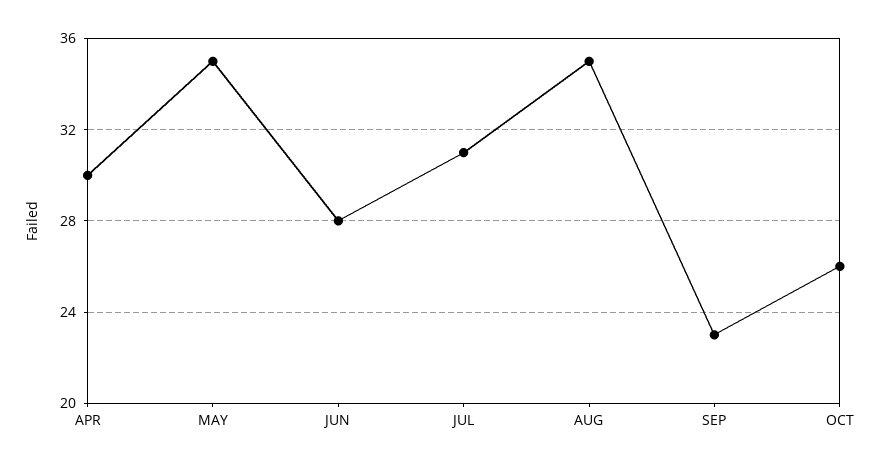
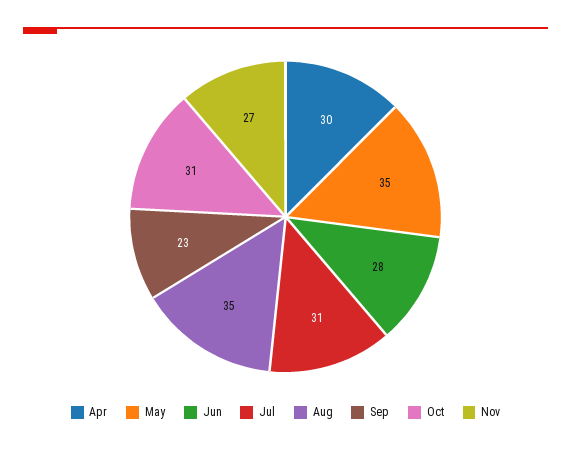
OCT: 26 -> 31
Nov: none -> 27

